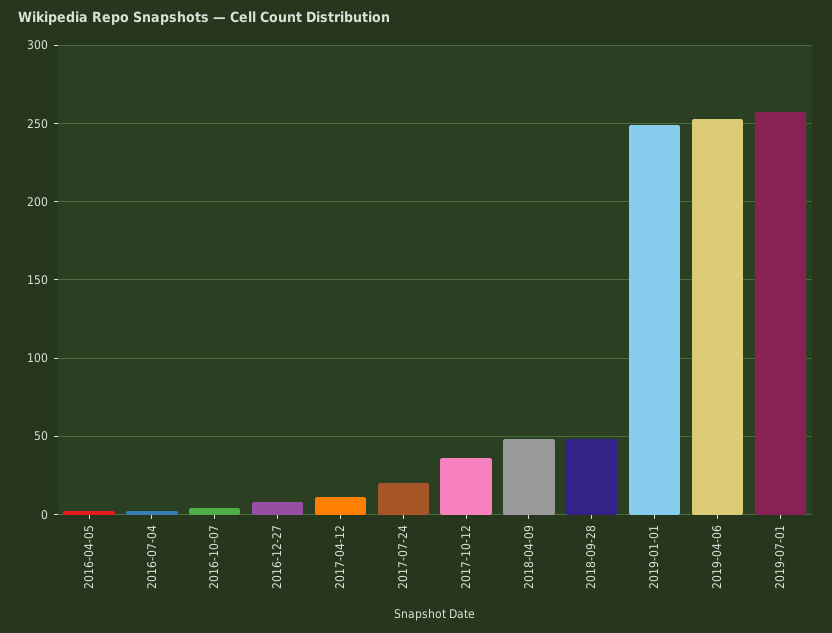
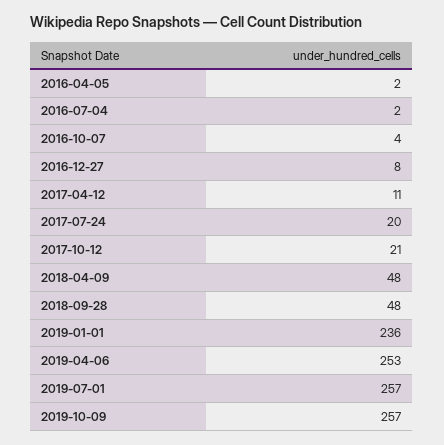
2017-10-12: 35 -> 21
2019-01-01: 250 -> 236
2019-10-09: none -> 257

